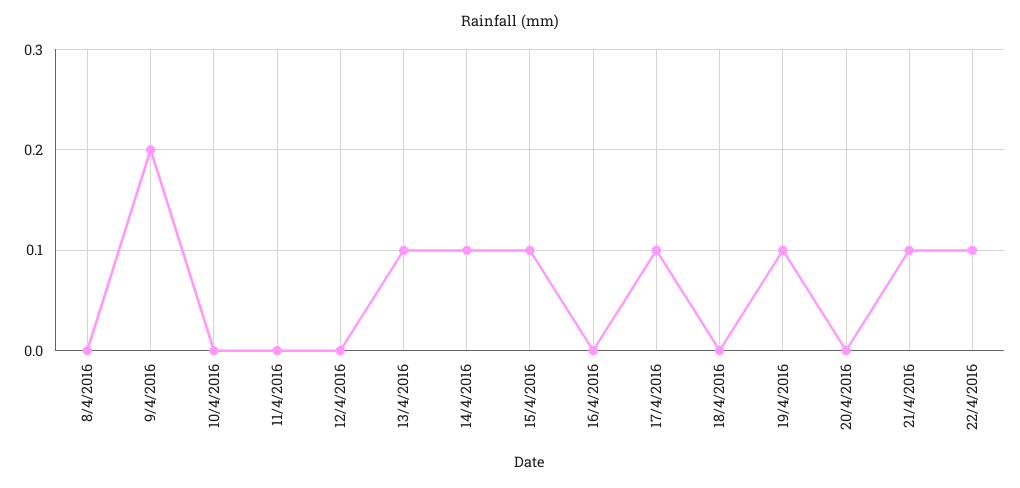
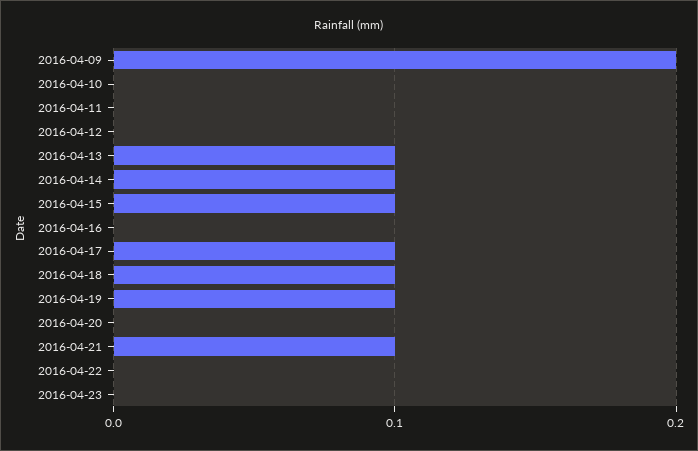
8/4/2016: 0 -> none
18/4/2016: 0 -> 0.1
22/4/2016: 0.1 -> 0
2016-04-23: none -> 0

